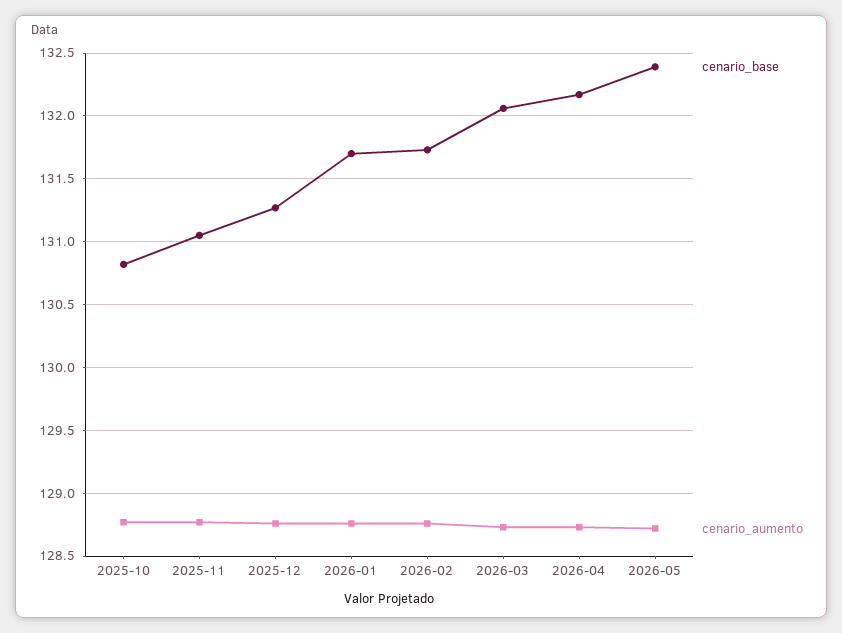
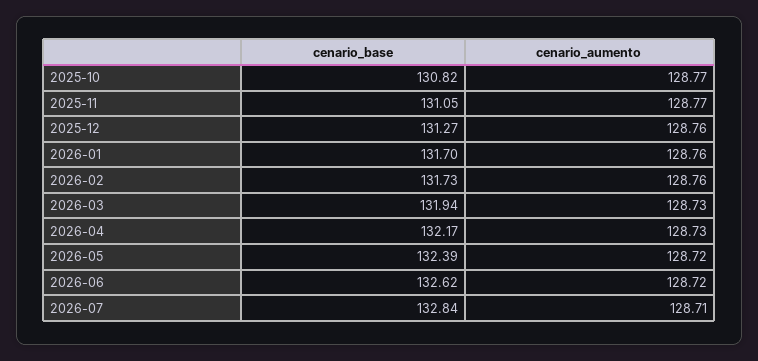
cenario_base, 2026-03: 132.05 -> 131.94
cenario_base, 2026-06: none -> 132.62
cenario_aumento, 2026-06: none -> 128.72
cenario_base, 2026-07: none -> 132.84
cenario_aumento, 2026-07: none -> 128.71

